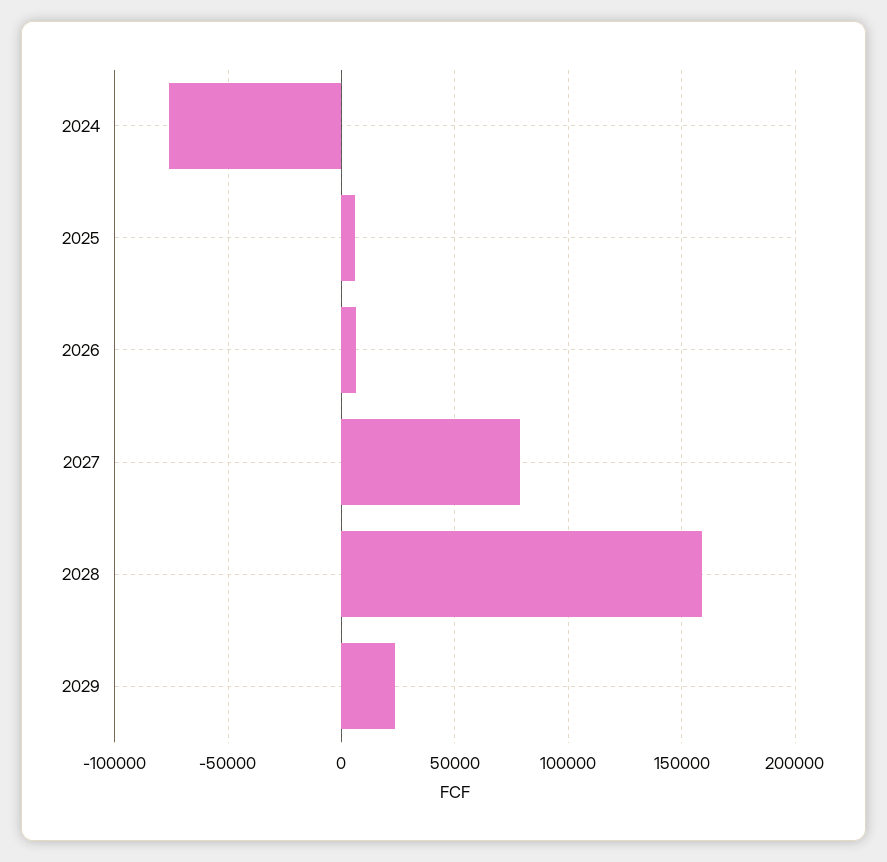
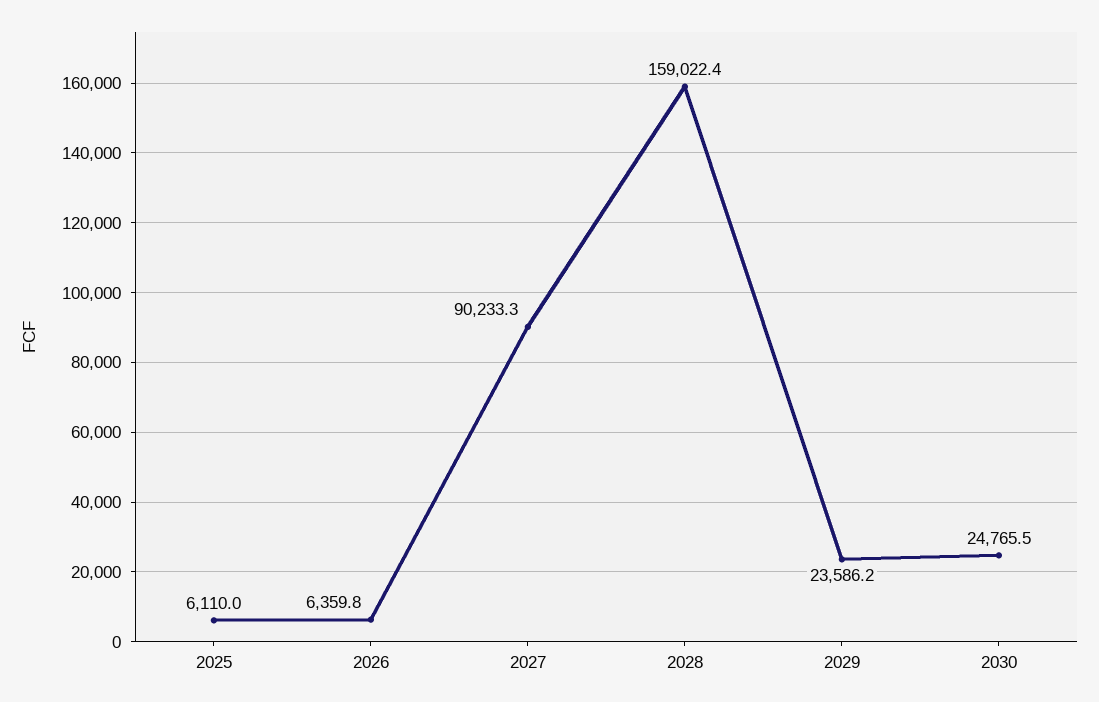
2024: -75000 -> none
2027: 80000 -> 90233.3
2030: none -> 24765.5

